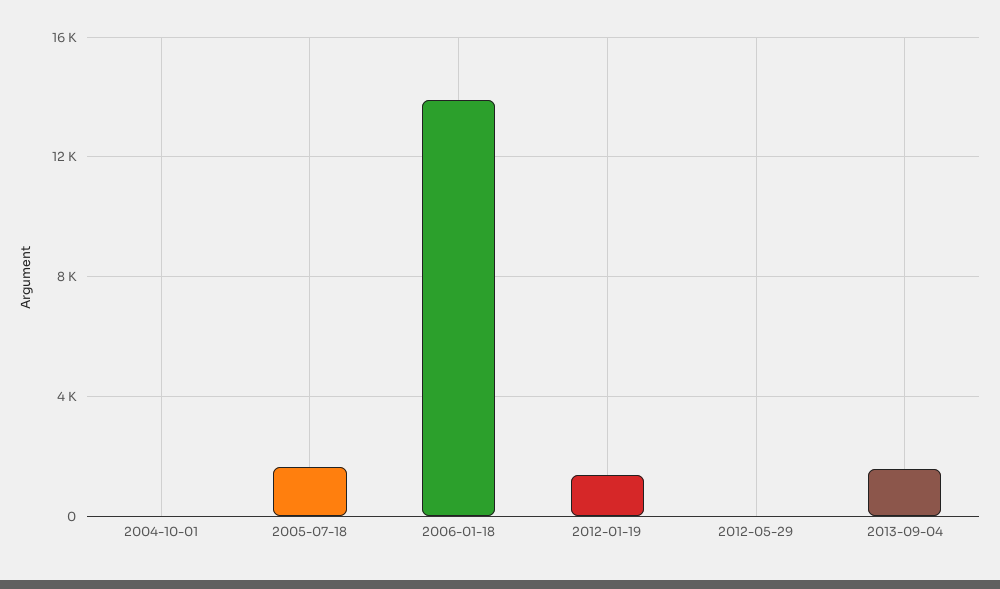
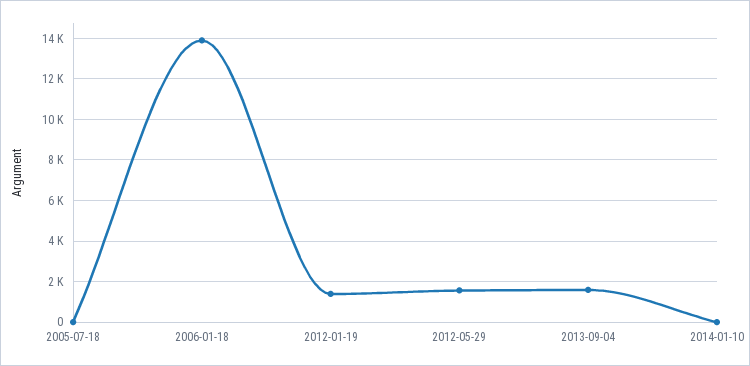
2004-10-01: 0 -> none
2005-07-18: 1500 -> 0
2012-05-29: 0 -> 1500
2014-01-10: none -> 0

